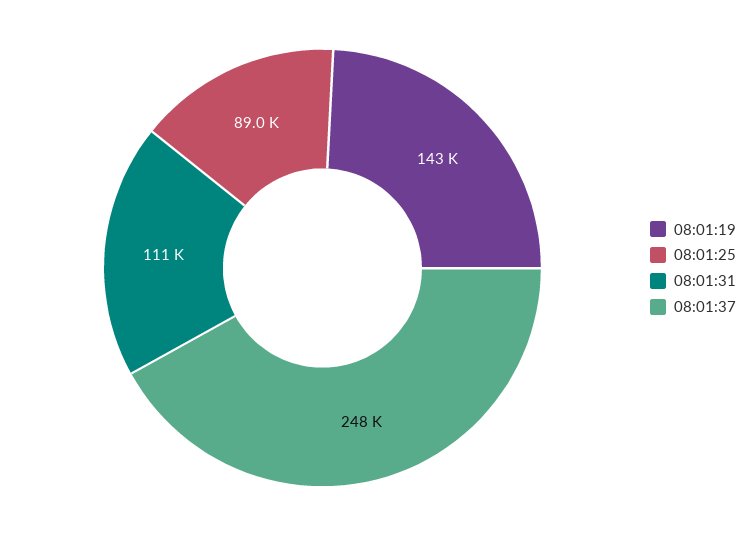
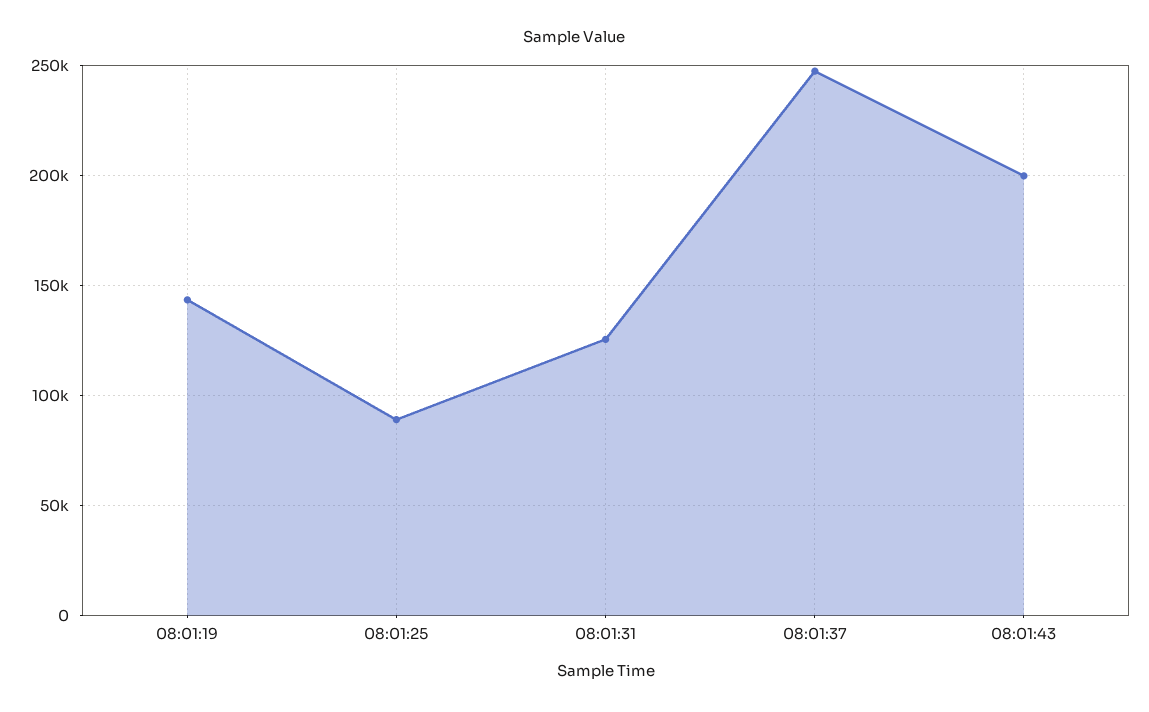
08:01:31: 111000 -> 125000
08:01:43: none -> 200000

